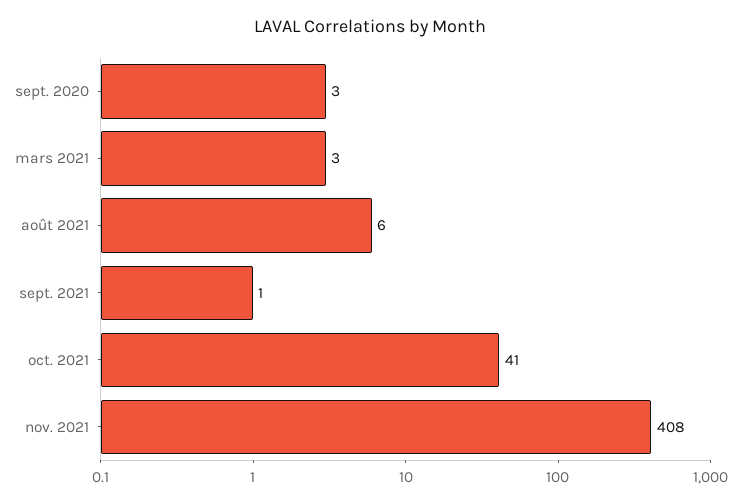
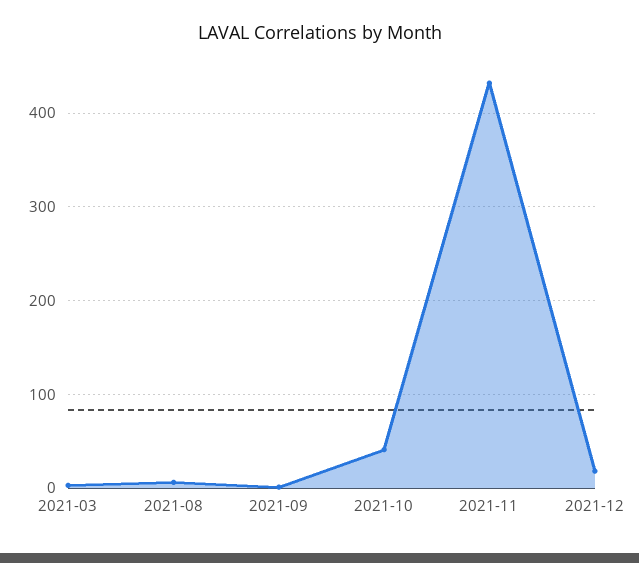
sept. 2020: 3 -> none
nov. 2021: 408 -> 430
2021-12: none -> 20

